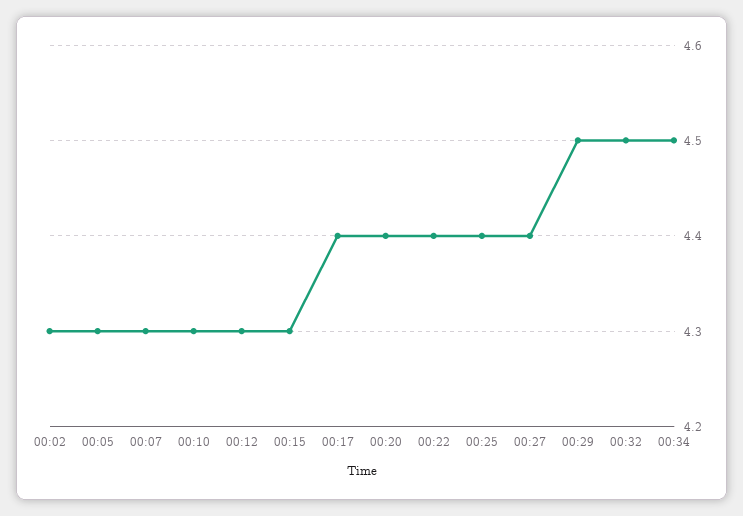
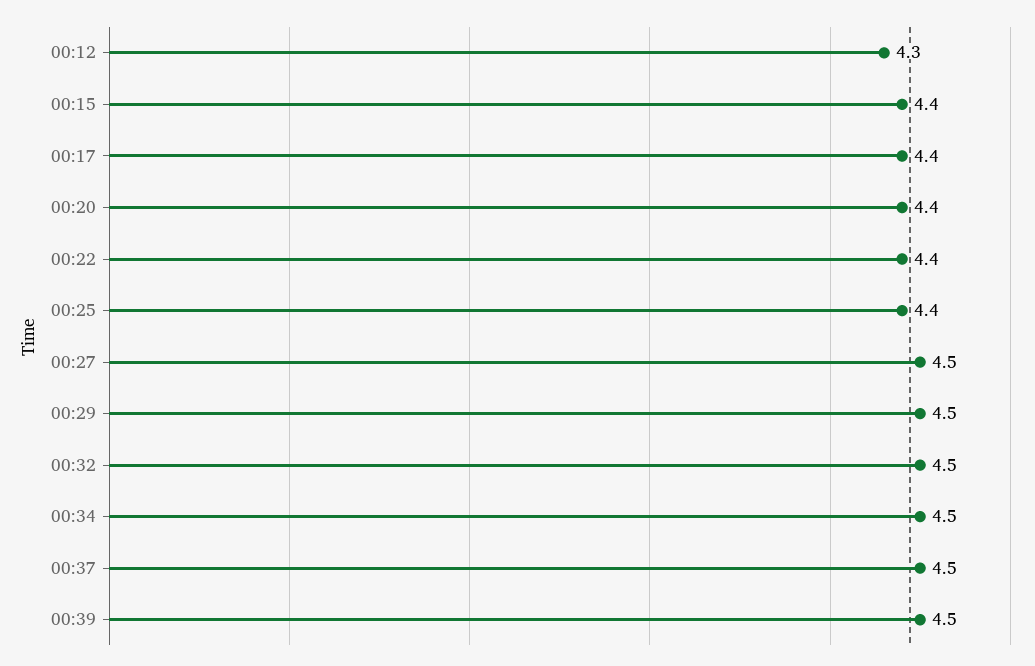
00:02: 4.3 -> none
00:05: 4.3 -> none
00:07: 4.3 -> none
00:10: 4.3 -> none
00:15: 4.3 -> 4.4
00:27: 4.4 -> 4.5
00:37: none -> 4.5
00:39: none -> 4.5

